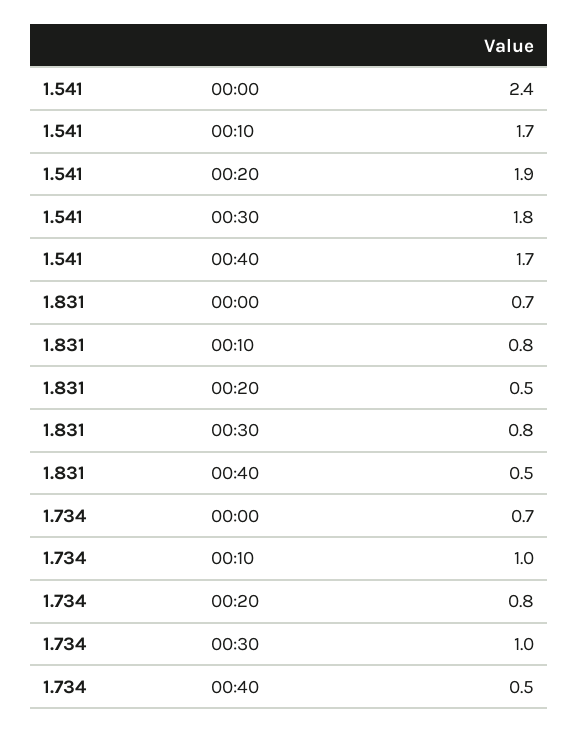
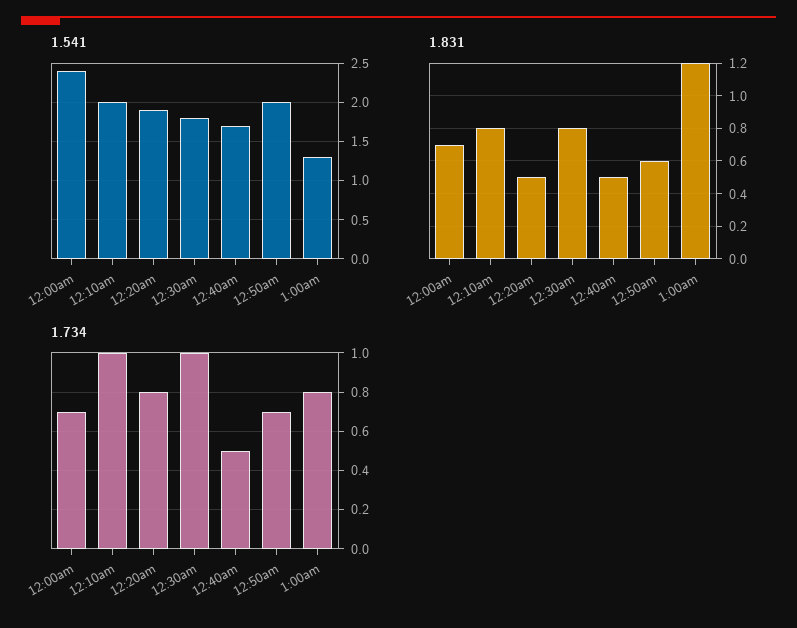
1.541, 00:10: 1.7 -> 2
1.541, 12:50am: none -> 2
1.541, 1:00am: none -> 1.3
1.831, 12:50am: none -> 0.6
1.831, 1:00am: none -> 1.2
1.734, 12:50am: none -> 0.7
1.734, 1:00am: none -> 0.8

